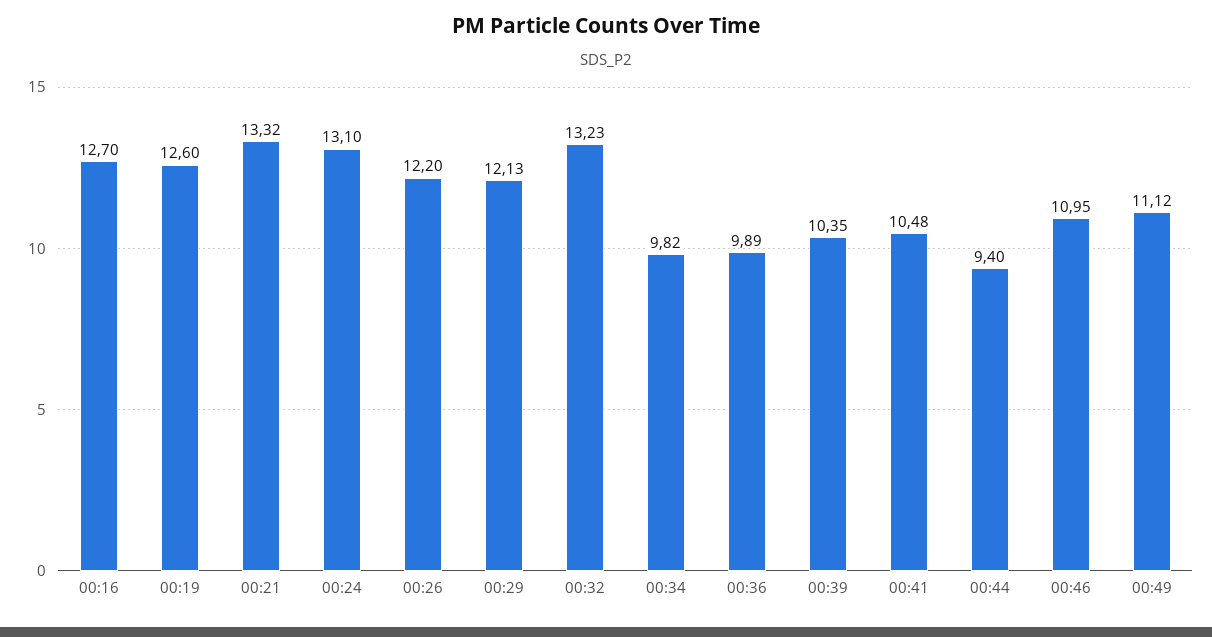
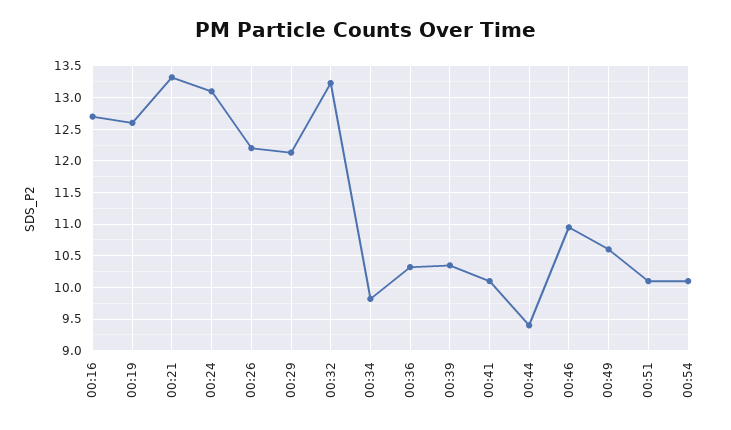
00:36: 9.89 -> 10.3
00:41: 10.48 -> 10.1
00:49: 11.12 -> 10.6
00:51: none -> 10.1
00:54: none -> 10.1

